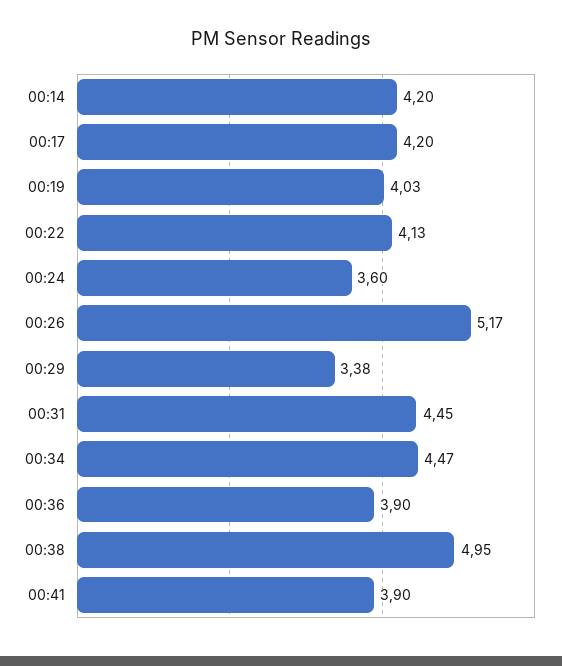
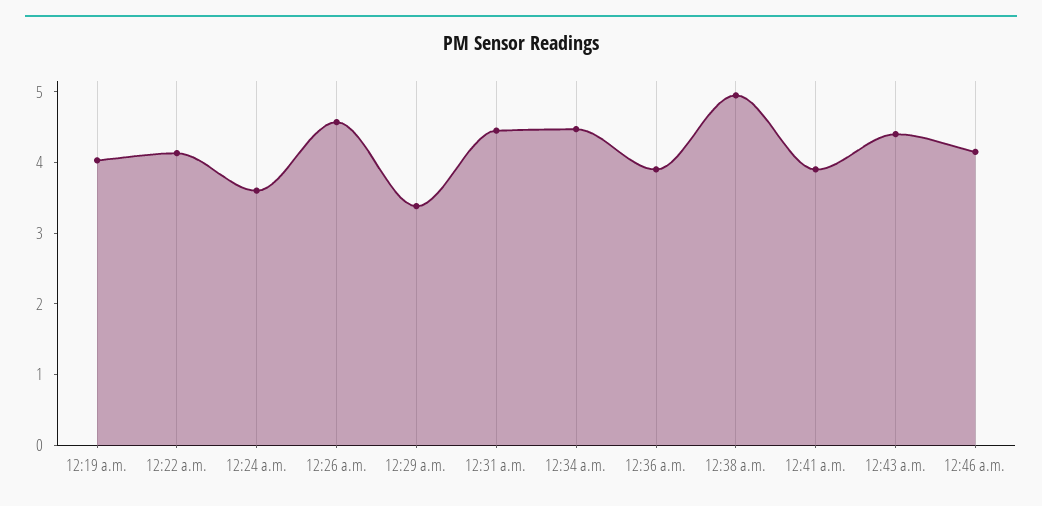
00:14: 4.2 -> none
00:17: 4.2 -> none
00:26: 5.17 -> 4.6
12:43 a.m.: none -> 4.4
12:46 a.m.: none -> 4.2

